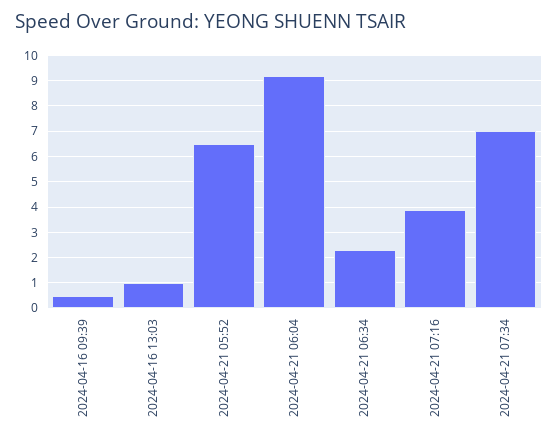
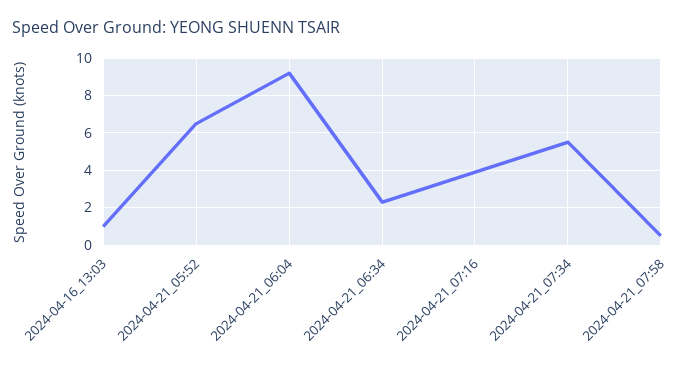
2024-04-16 09:39: 0.5 -> none
2024-04-21 07:34: 7 -> 5.5
2024-04-21_07:58: none -> 0.5

